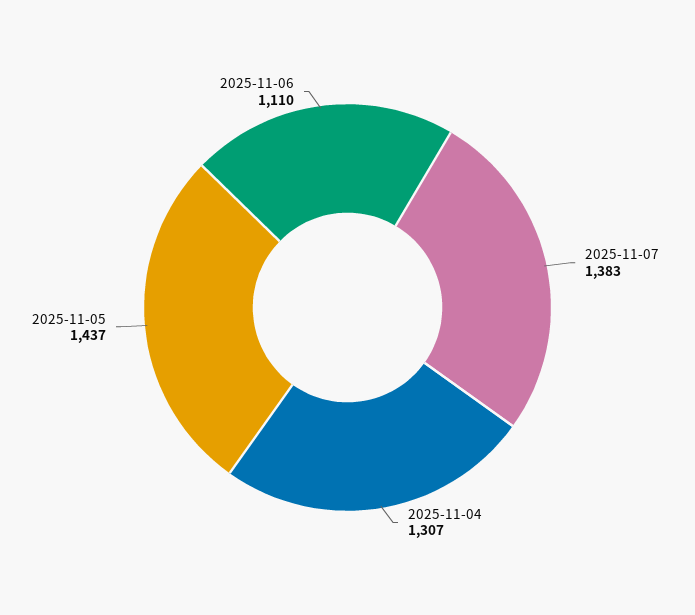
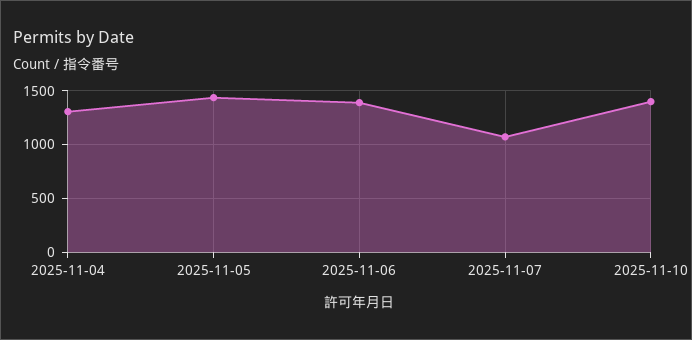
2025-11-07: 1383 -> 1100
2025-11-06: 1110 -> 1400
2025-11-10: none -> 1400

